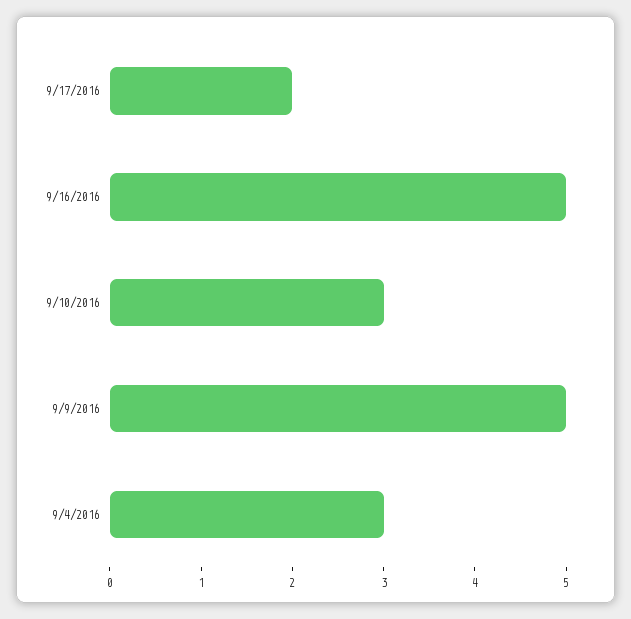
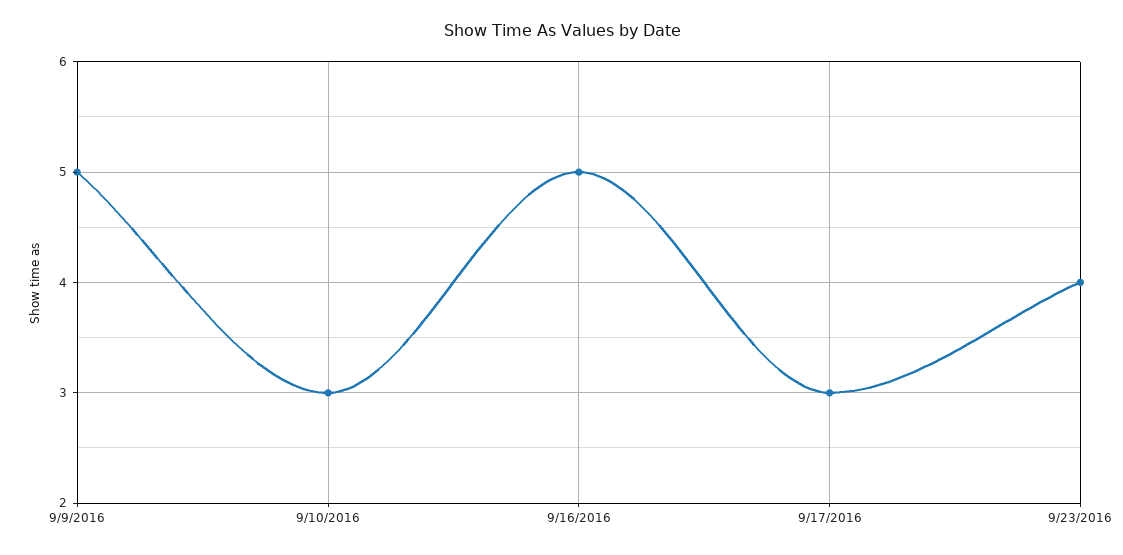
9/17/2016: 2 -> 3
9/4/2016: 3 -> none
9/23/2016: none -> 4

